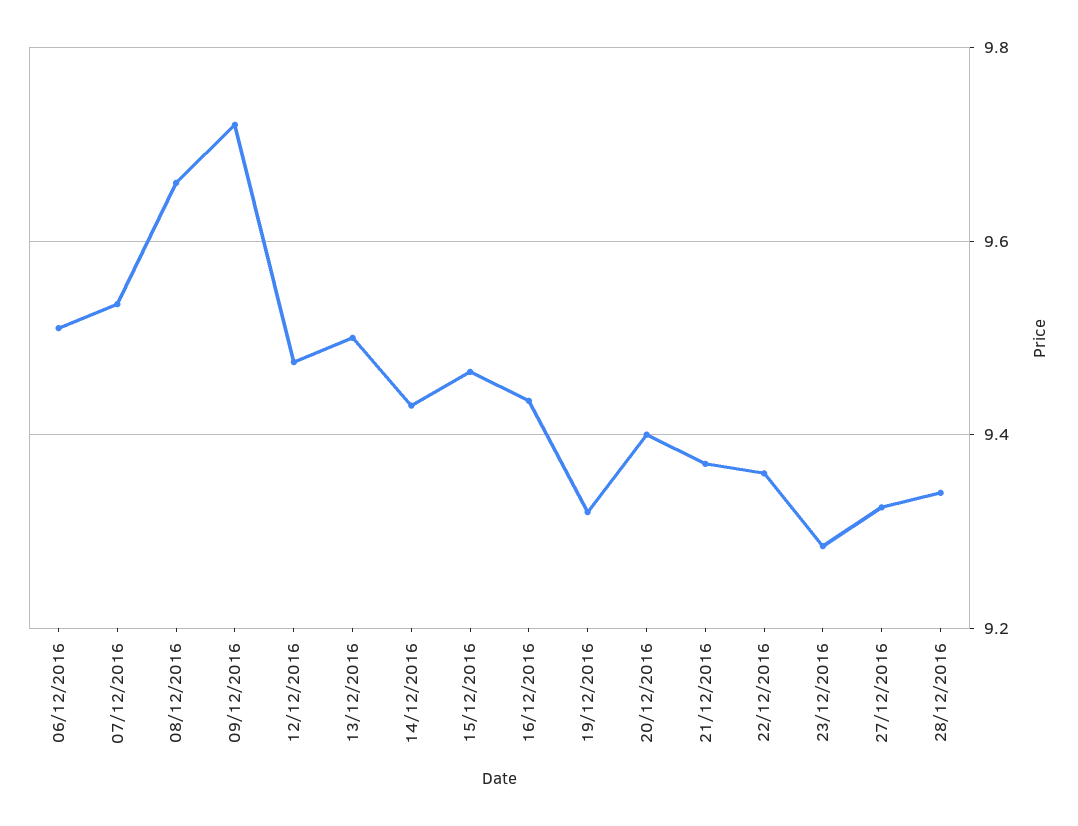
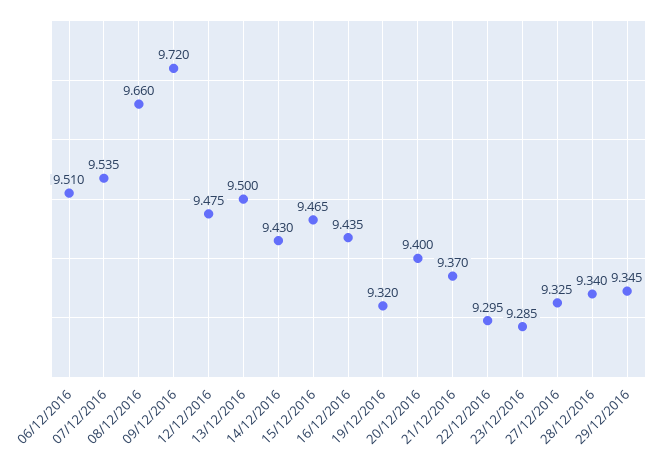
22/12/2016: 9.36 -> 9.295
29/12/2016: none -> 9.345

